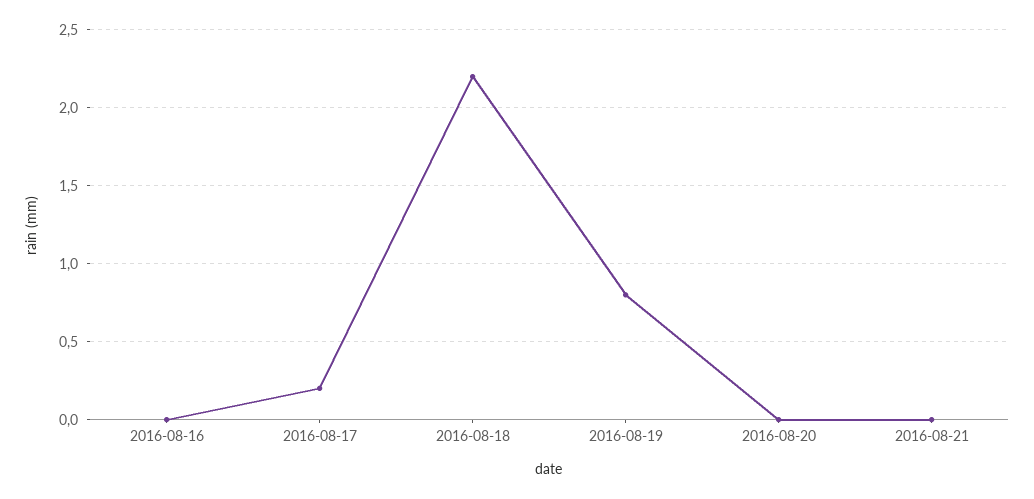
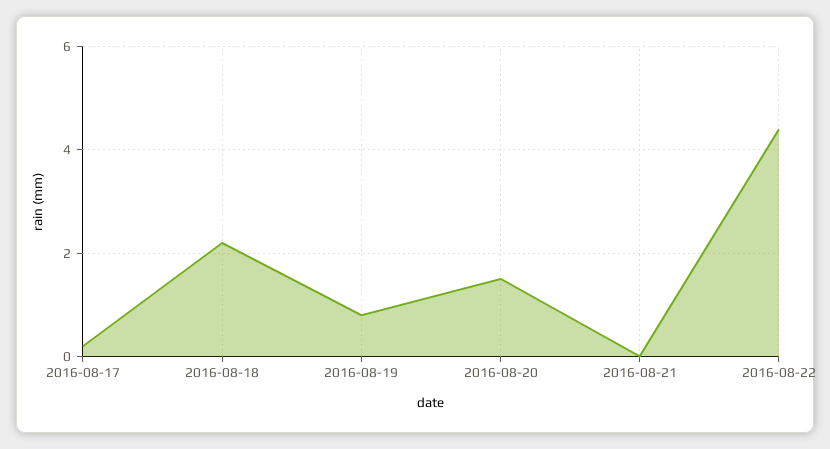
2016-08-16: 0 -> none
2016-08-20: 0 -> 1.5
2016-08-22: none -> 4.5

